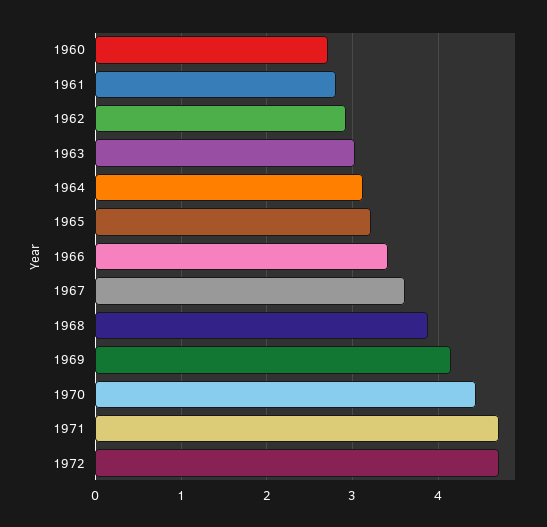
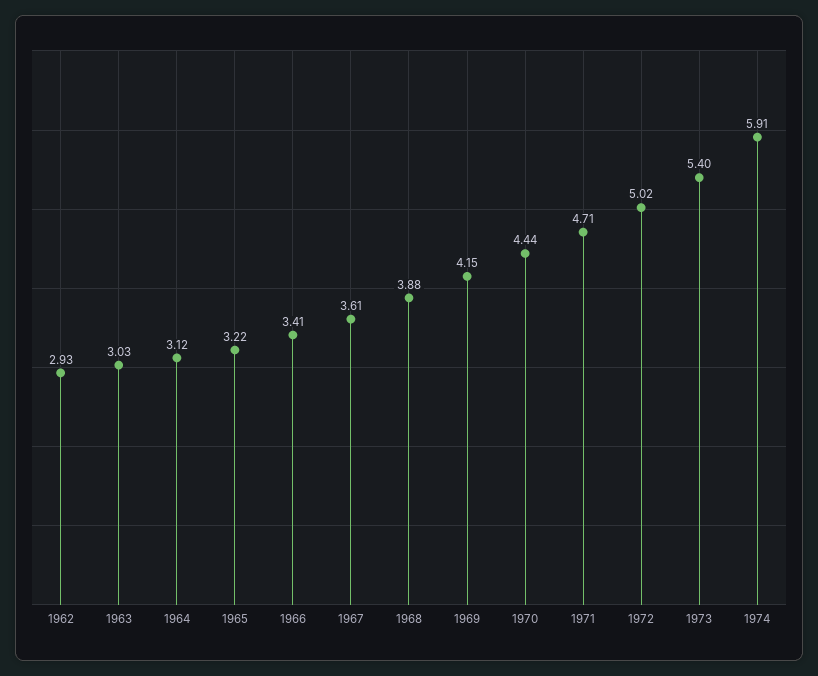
1960: 2.7 -> none
1961: 2.8 -> none
1972: 4.7 -> 5.02
1973: none -> 5.4
1974: none -> 5.91

